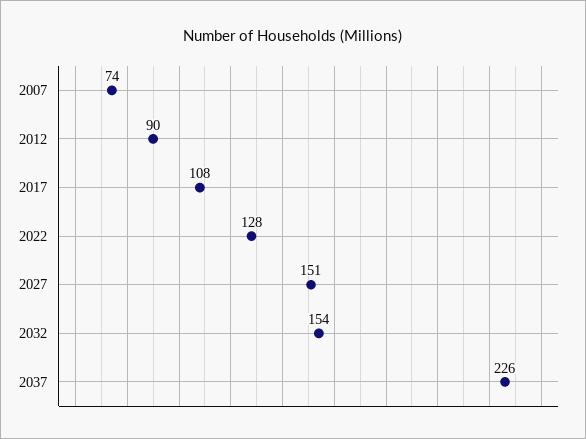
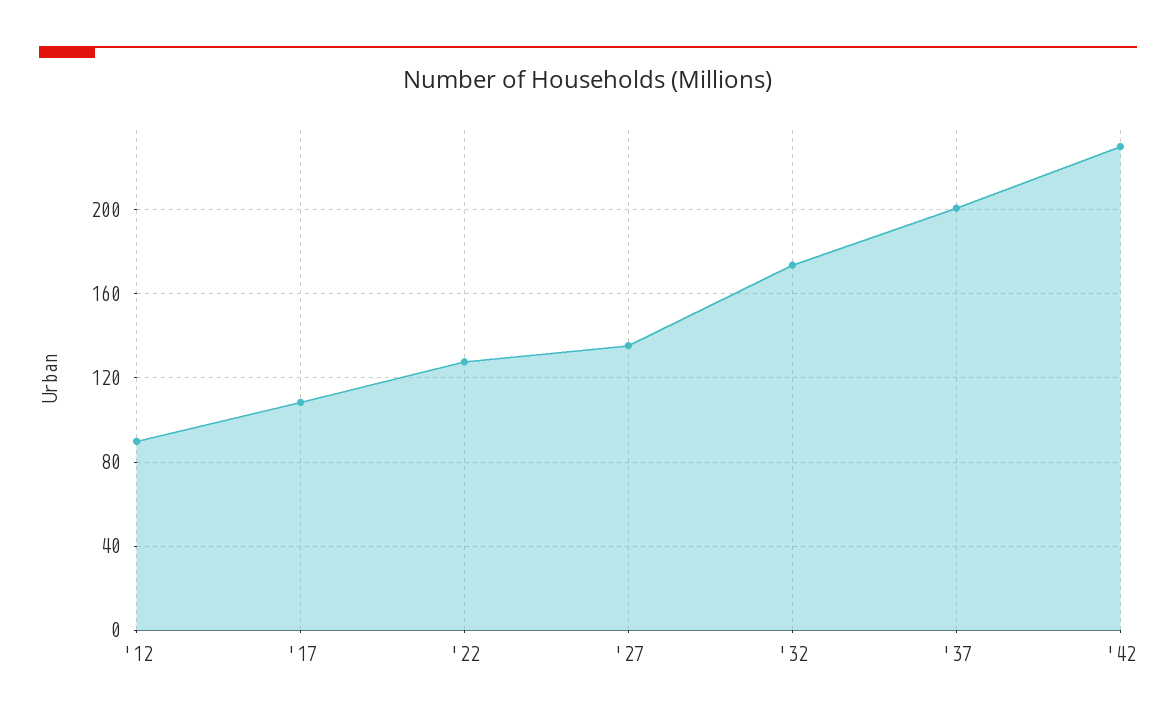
2007: 74 -> none
2027: 151 -> 135
2032: 154 -> 175
2037: 226 -> 200
'42: none -> 230

